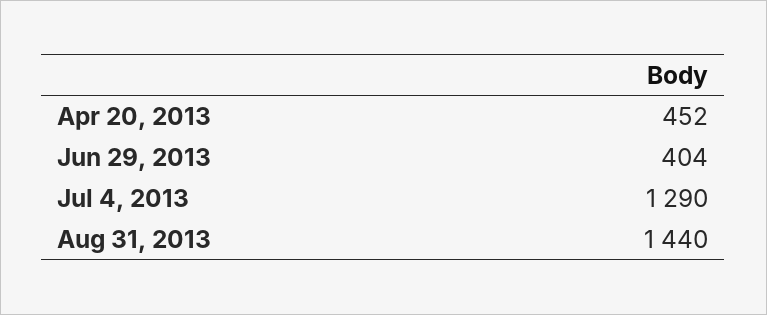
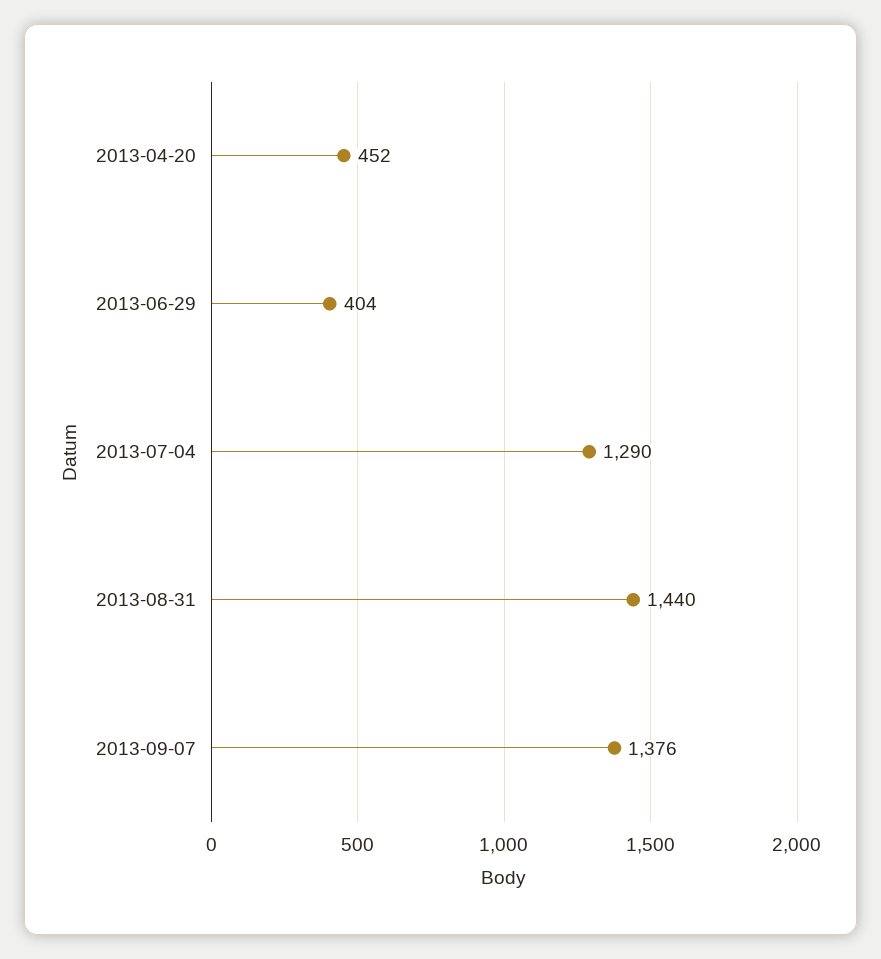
2013-09-07: none -> 1376

